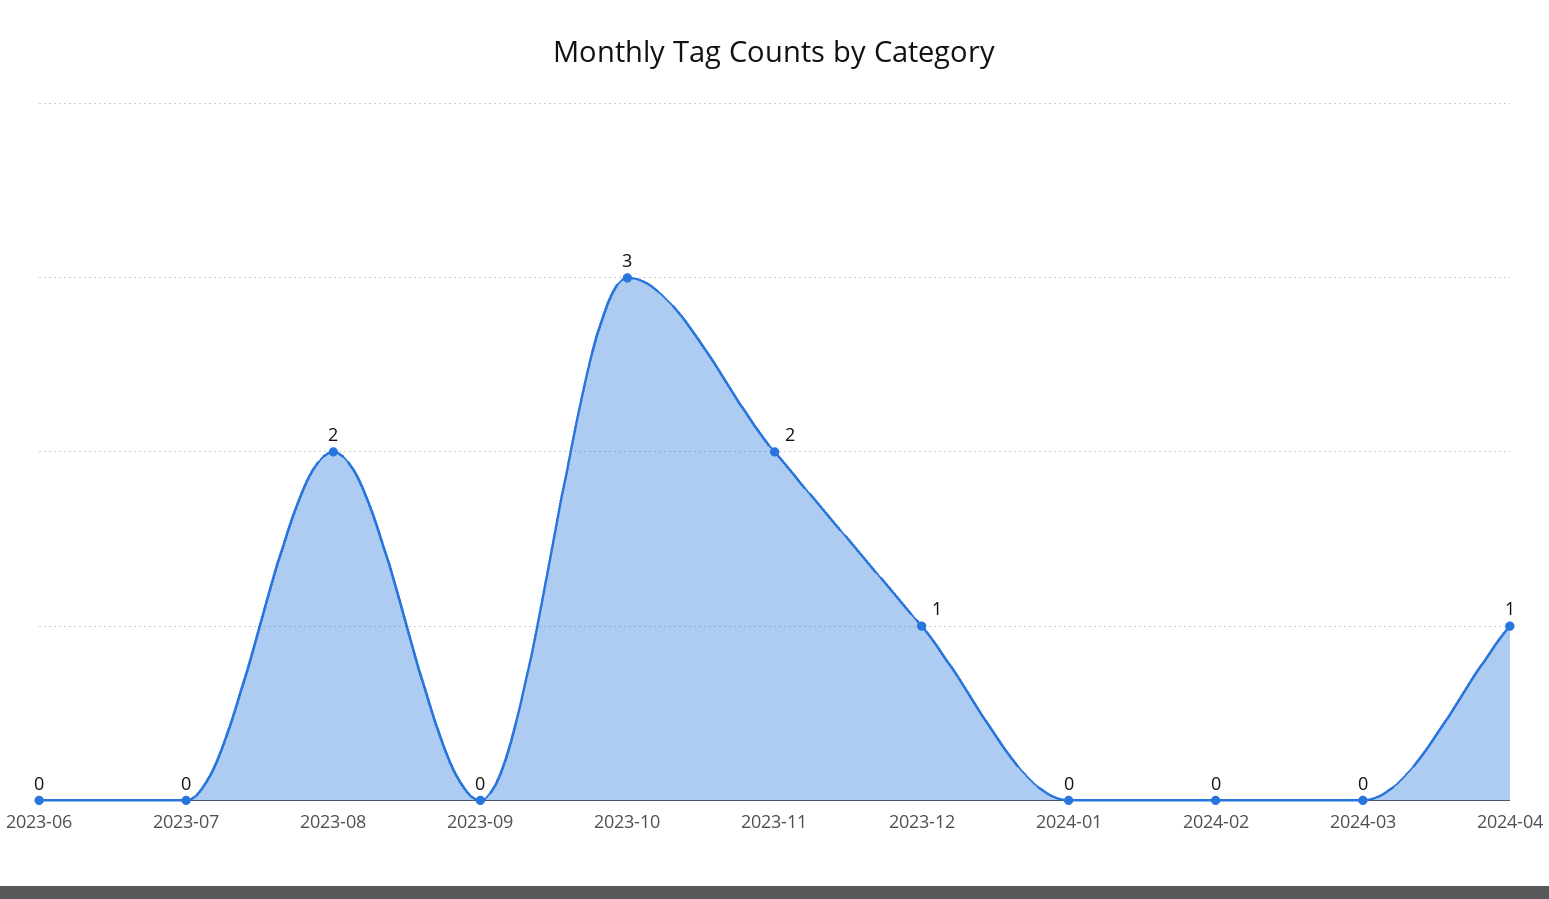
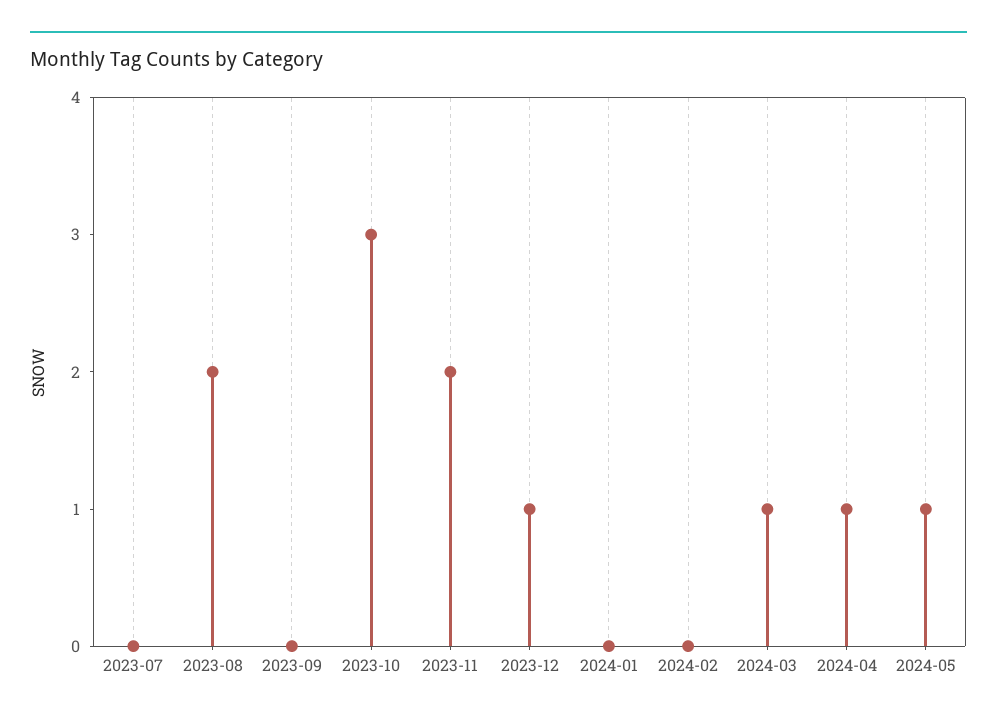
2023-06: 0 -> none
2024-03: 0 -> 1
2024-05: none -> 1

